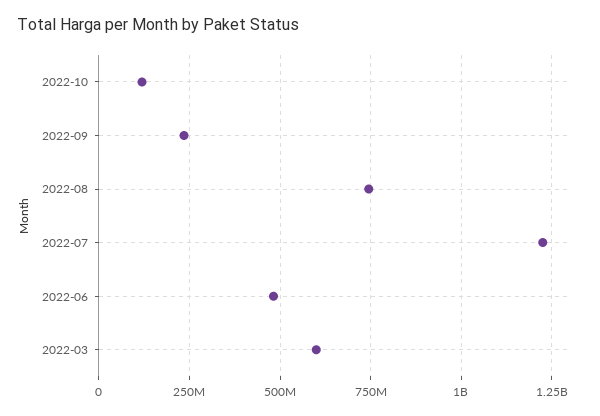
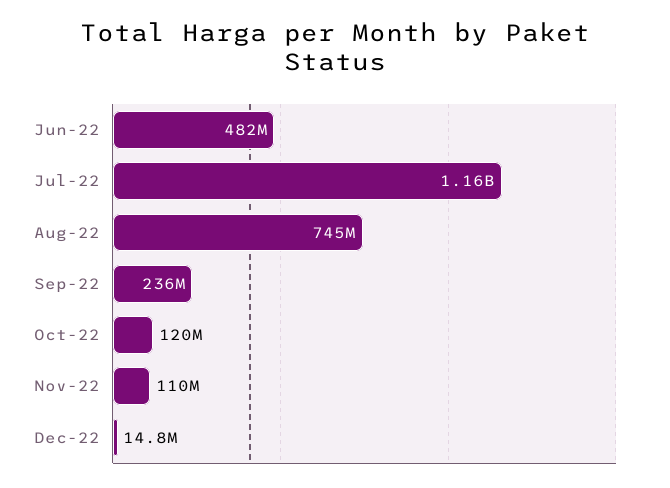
2022-07: 1225000000 -> 1160000000
2022-03: 600000000 -> none
Nov-22: none -> 110000000
Dec-22: none -> 14800000

